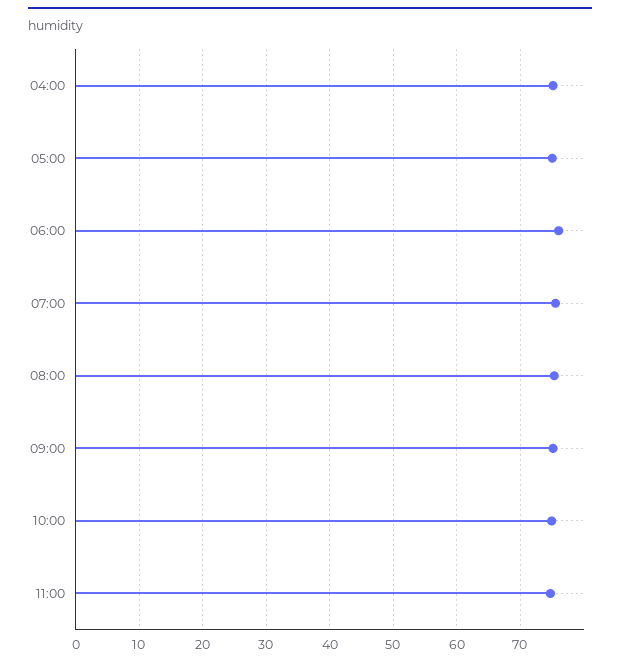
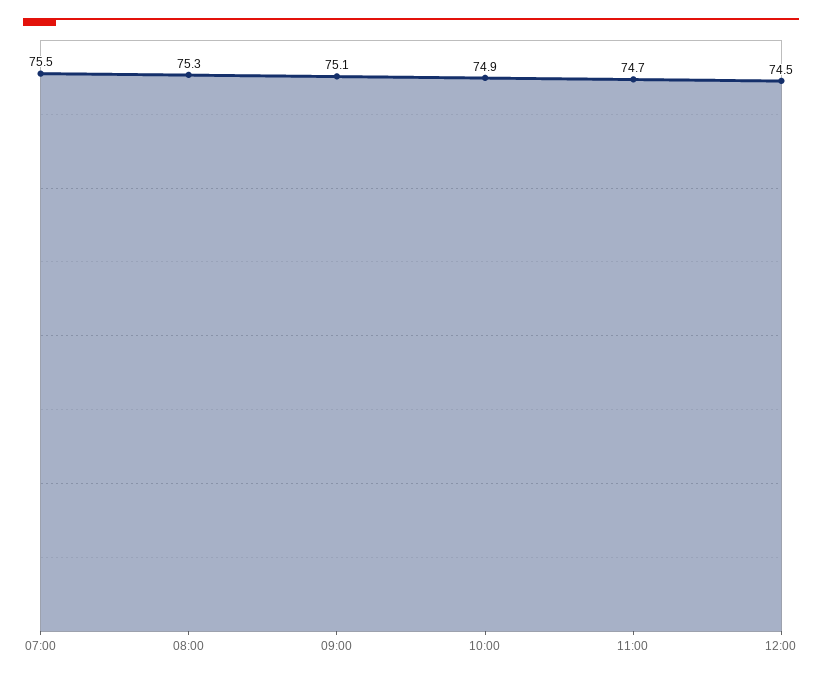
04:00: 75 -> none
05:00: 75 -> none
06:00: 76 -> none
12:00: none -> 74.5

